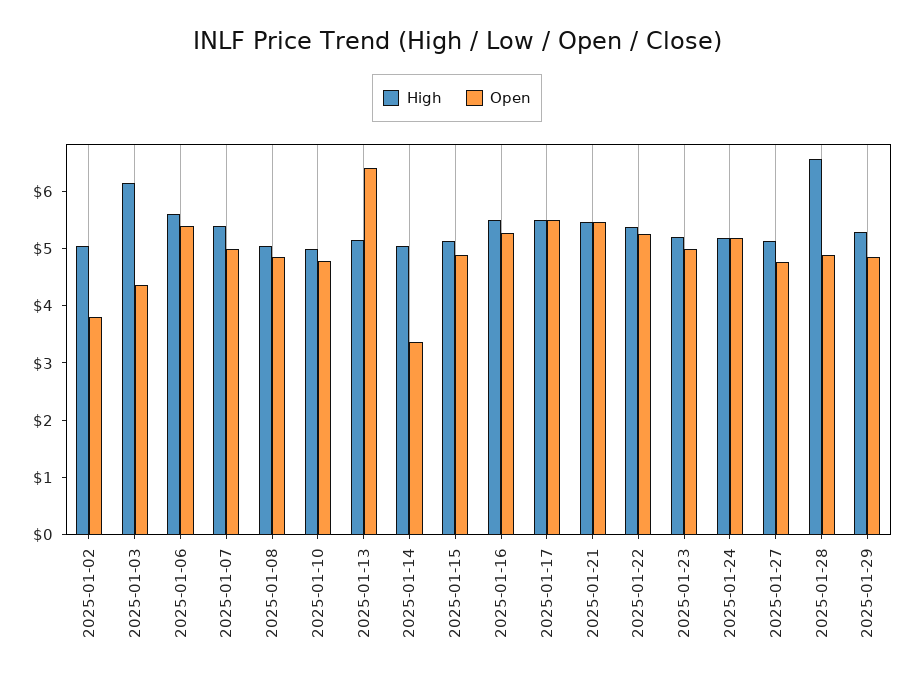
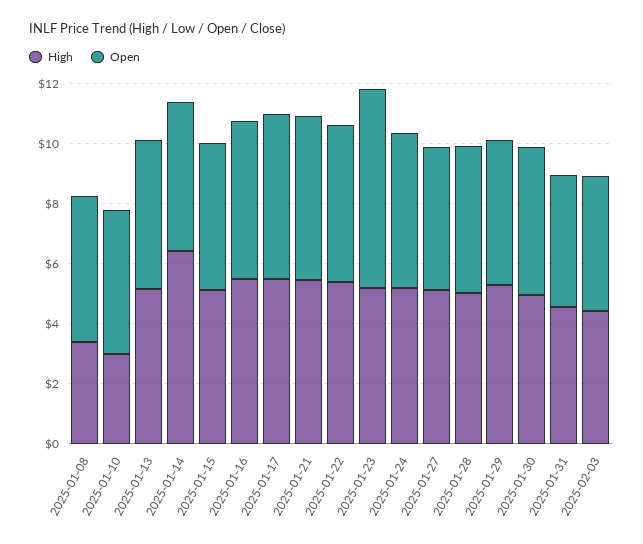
High, 2025-01-02: 5 -> none
Open, 2025-01-02: 3.8 -> none
High, 2025-01-03: 6.2 -> none
Open, 2025-01-03: 4.4 -> none
High, 2025-01-06: 5.6 -> none
Open, 2025-01-06: 5.4 -> none
High, 2025-01-07: 5.4 -> none
Open, 2025-01-07: 5 -> none
High, 2025-01-08: 5 -> 3.5
High, 2025-01-10: 5 -> 3
Open, 2025-01-13: 6.4 -> 5
High, 2025-01-14: 5 -> 6.5
Open, 2025-01-14: 3.4 -> 5
Open, 2025-01-23: 5 -> 6.5
High, 2025-01-28: 6.6 -> 5
High, 2025-01-30: none -> 5
Open, 2025-01-30: none -> 5
High, 2025-01-31: none -> 4.5
Open, 2025-01-31: none -> 4.5
High, 2025-02-03: none -> 4.5
Open, 2025-02-03: none -> 4.5

